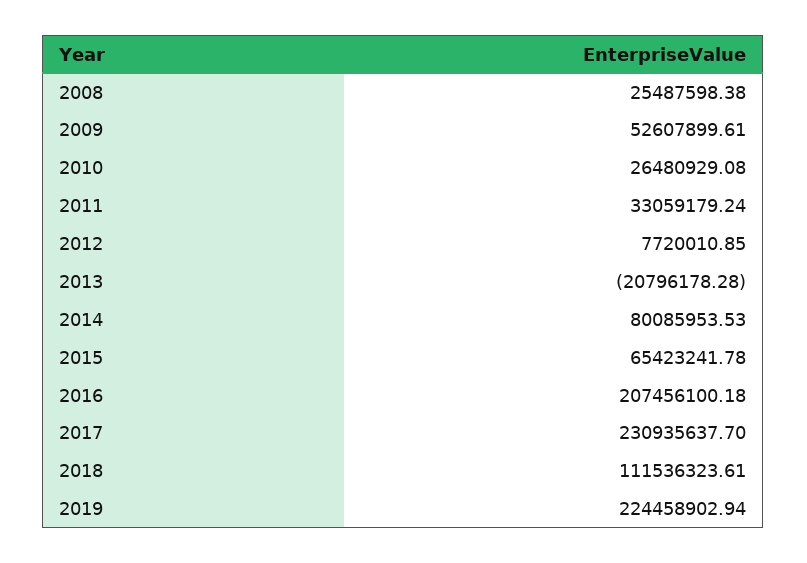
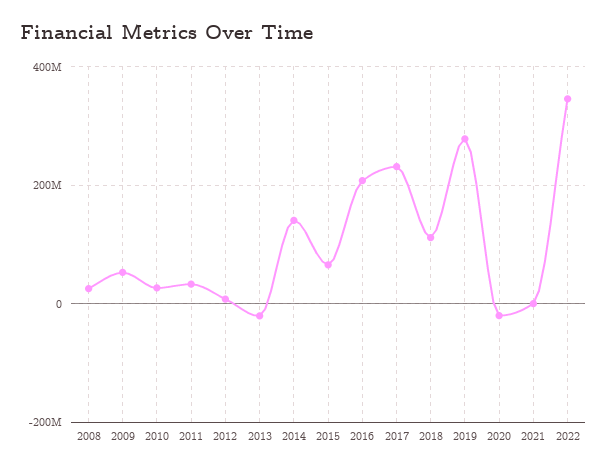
2014: 80085953.53 -> 140000000
2019: 224458902.94 -> 280000000
2020: none -> -20000000
2021: none -> 0
2022: none -> 340000000

